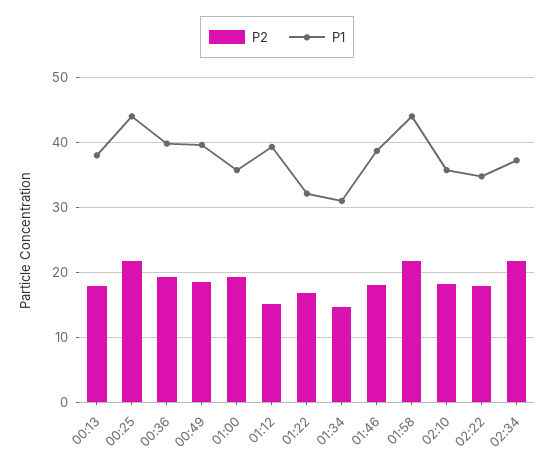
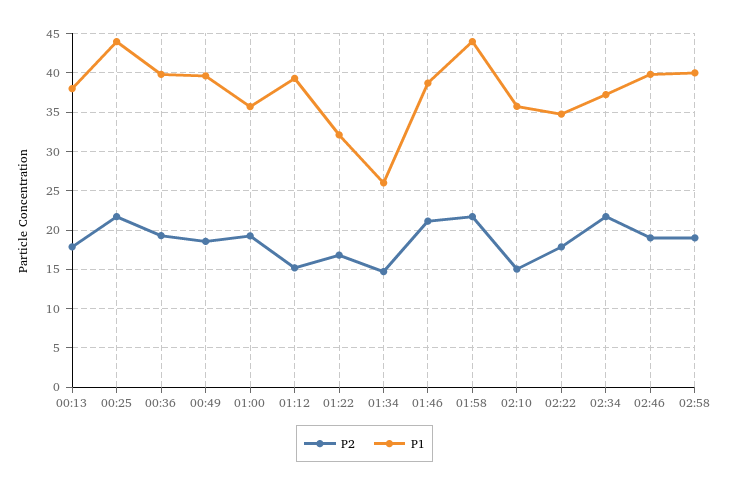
P1, 01:34: 31 -> 26
P2, 01:46: 18 -> 21
P2, 02:10: 18 -> 15
P2, 02:46: none -> 19
P1, 02:46: none -> 40
P2, 02:58: none -> 19
P1, 02:58: none -> 40

